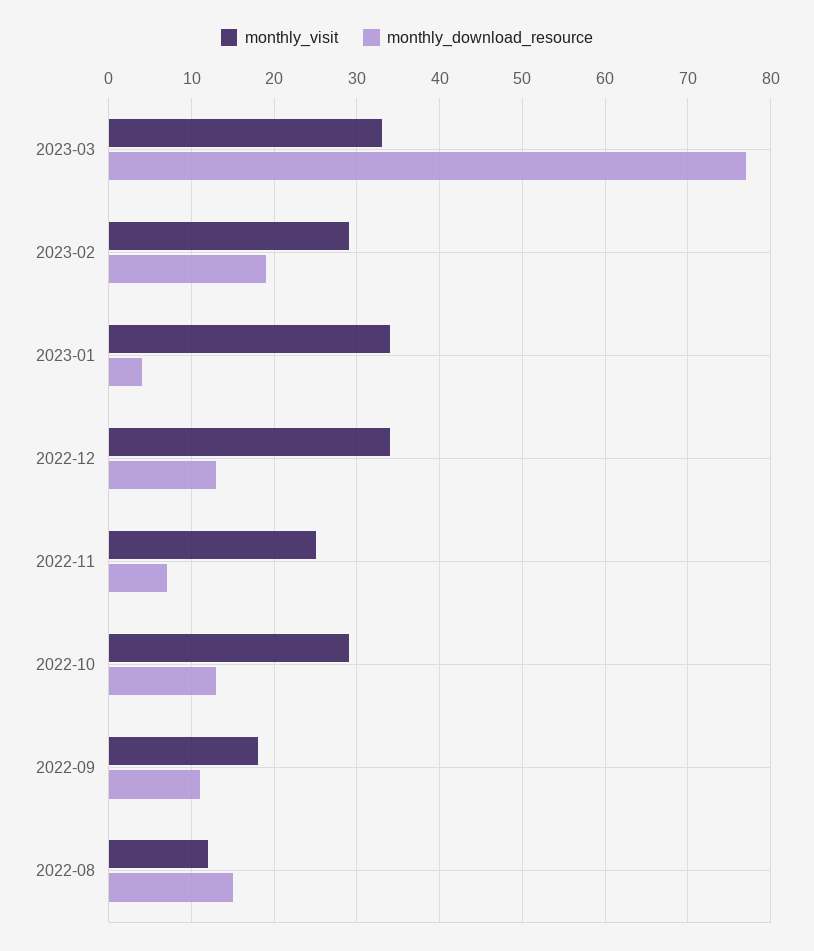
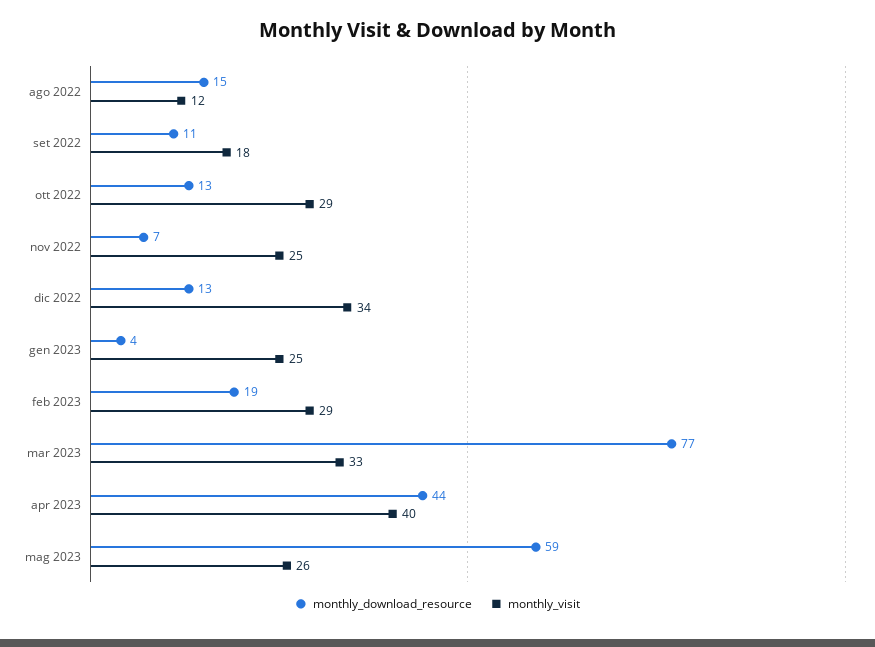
monthly_visit, 2023-01: 34 -> 25
monthly_download_resource, apr 2023: none -> 44
monthly_visit, apr 2023: none -> 40
monthly_download_resource, mag 2023: none -> 59
monthly_visit, mag 2023: none -> 26

